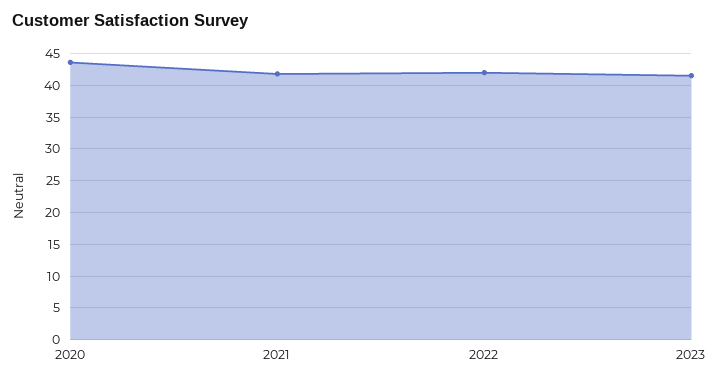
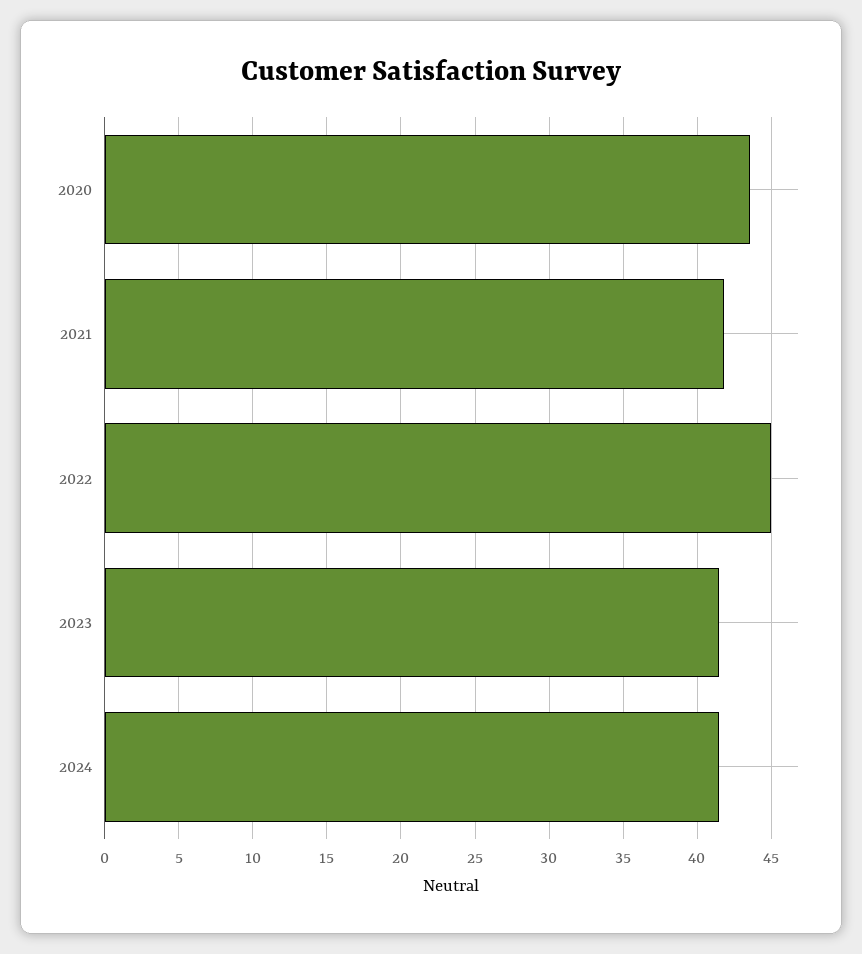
2022: 42 -> 45
2024: none -> 41.5

